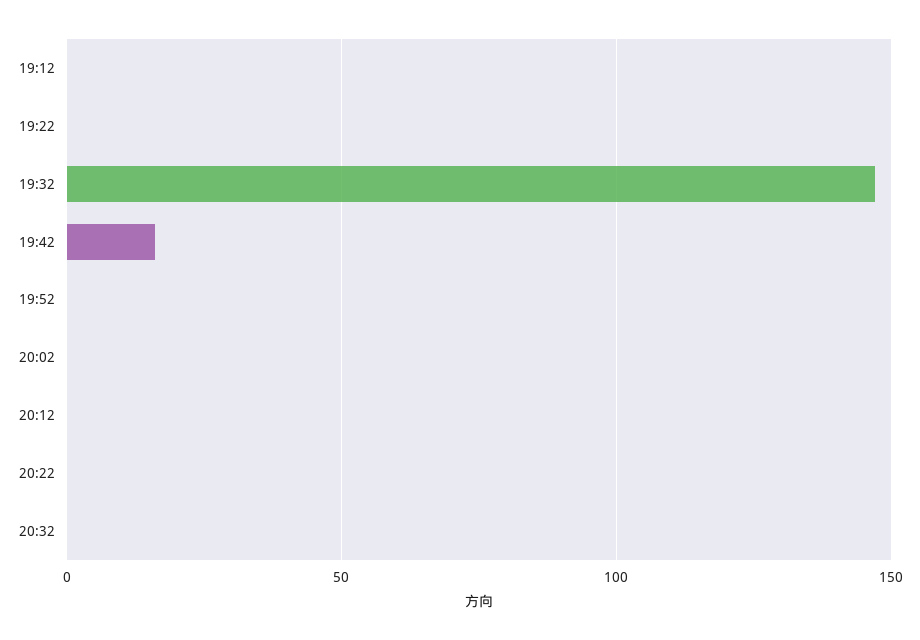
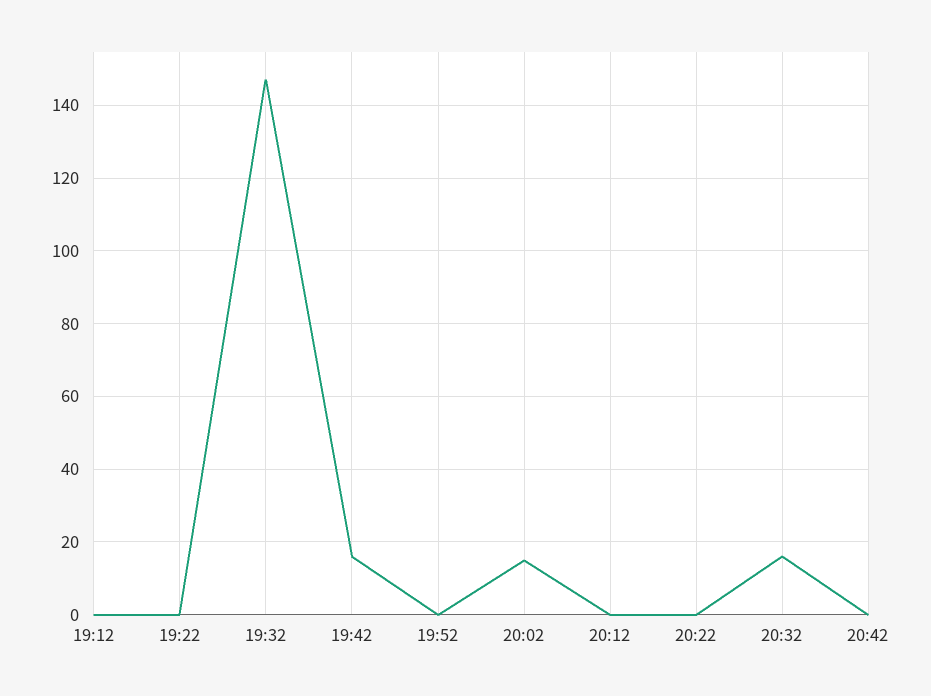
20:02: 0 -> 15
20:32: 0 -> 15
20:42: none -> 0

